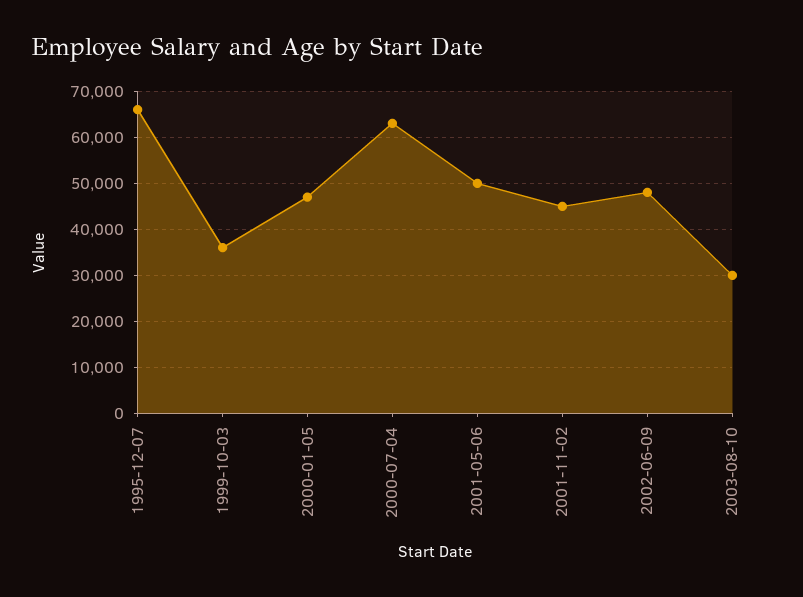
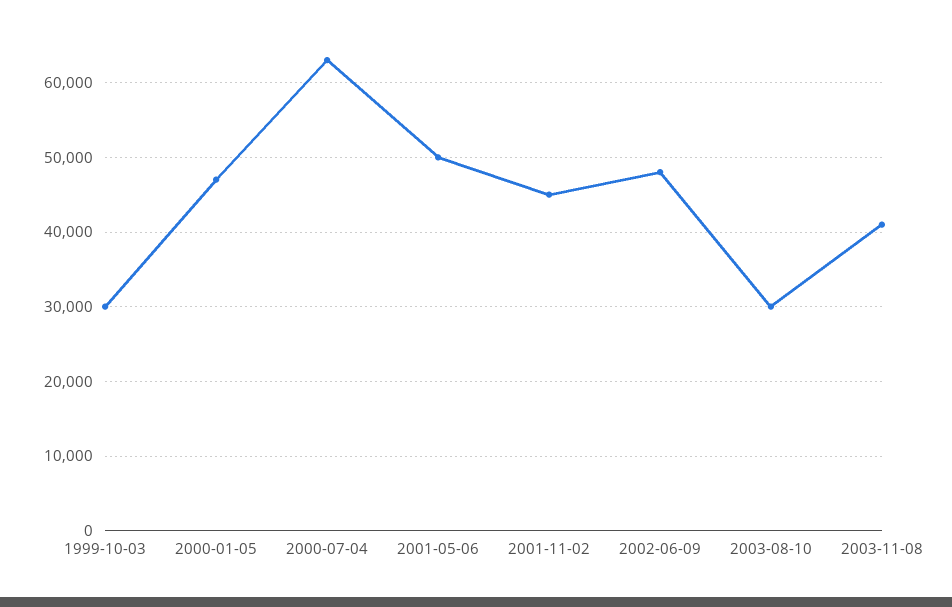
1995-12-07: 66000 -> none
1999-10-03: 36000 -> 30000
2003-11-08: none -> 41000

